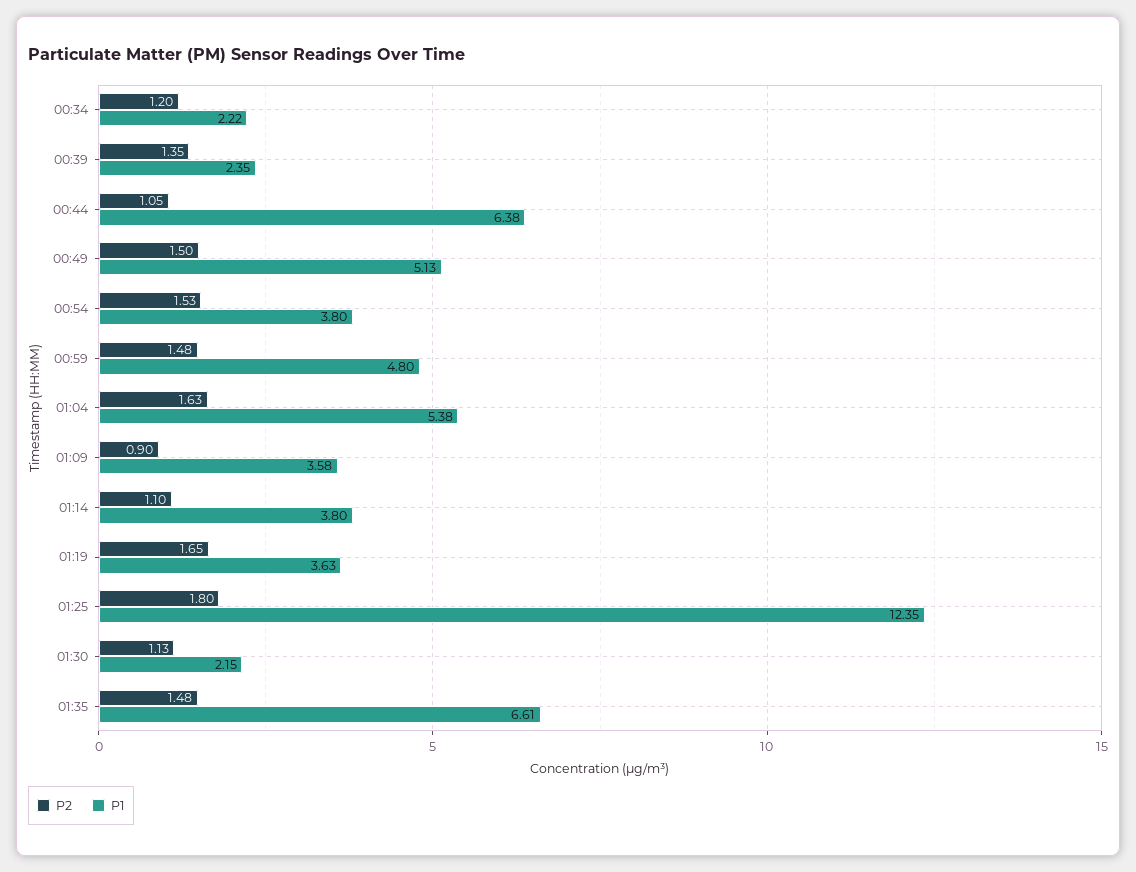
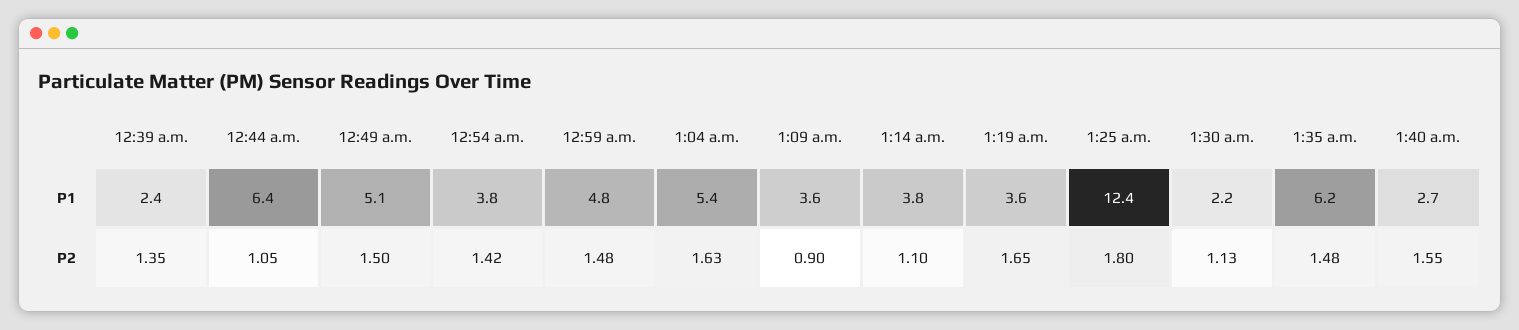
P2, 00:34: 1.2 -> none
P1, 00:34: 2.22 -> none
P2, 00:54: 1.53 -> 1.42
P1, 01:35: 6.61 -> 6.2
P1, 1:40 a.m.: none -> 2.7
P2, 1:40 a.m.: none -> 1.55

